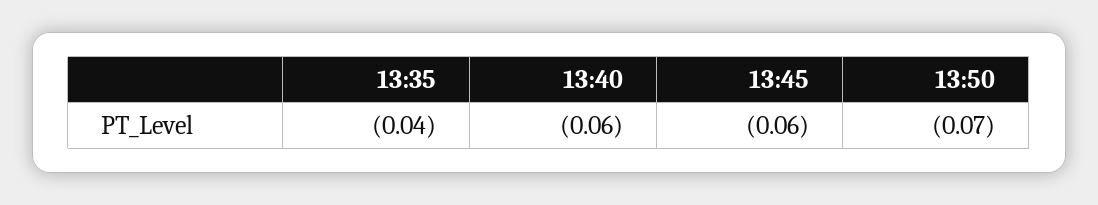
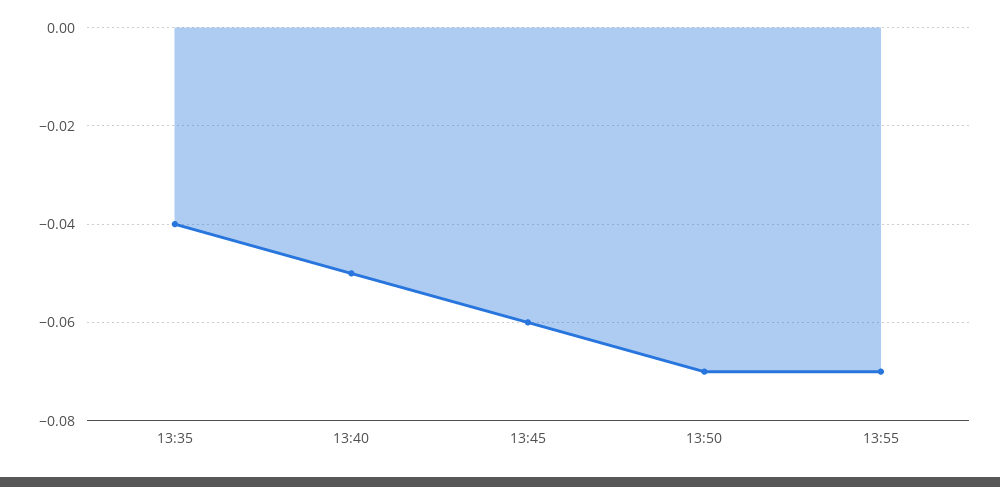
13:40: -0.06 -> -0.05
13:55: none -> -0.07

